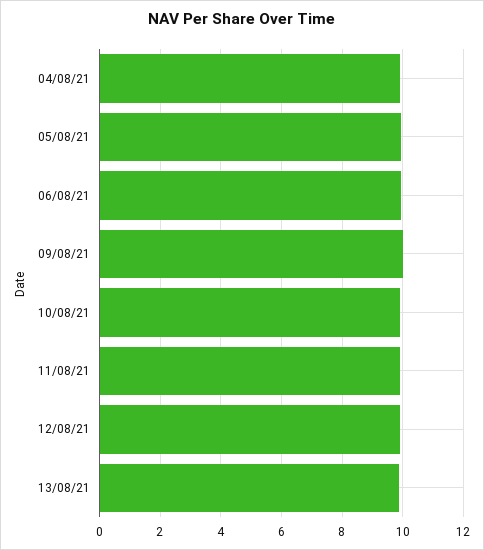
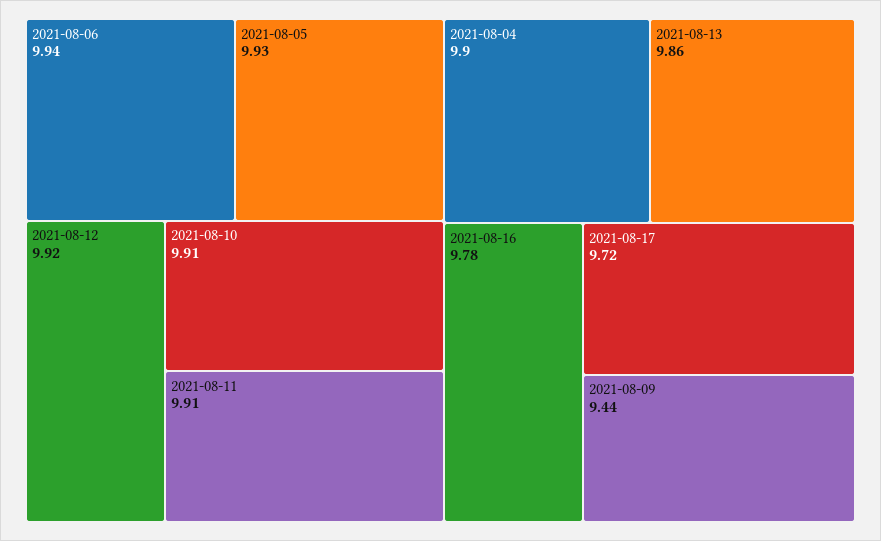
09/08/21: 10 -> 9.44
2021-08-16: none -> 9.78
2021-08-17: none -> 9.72

